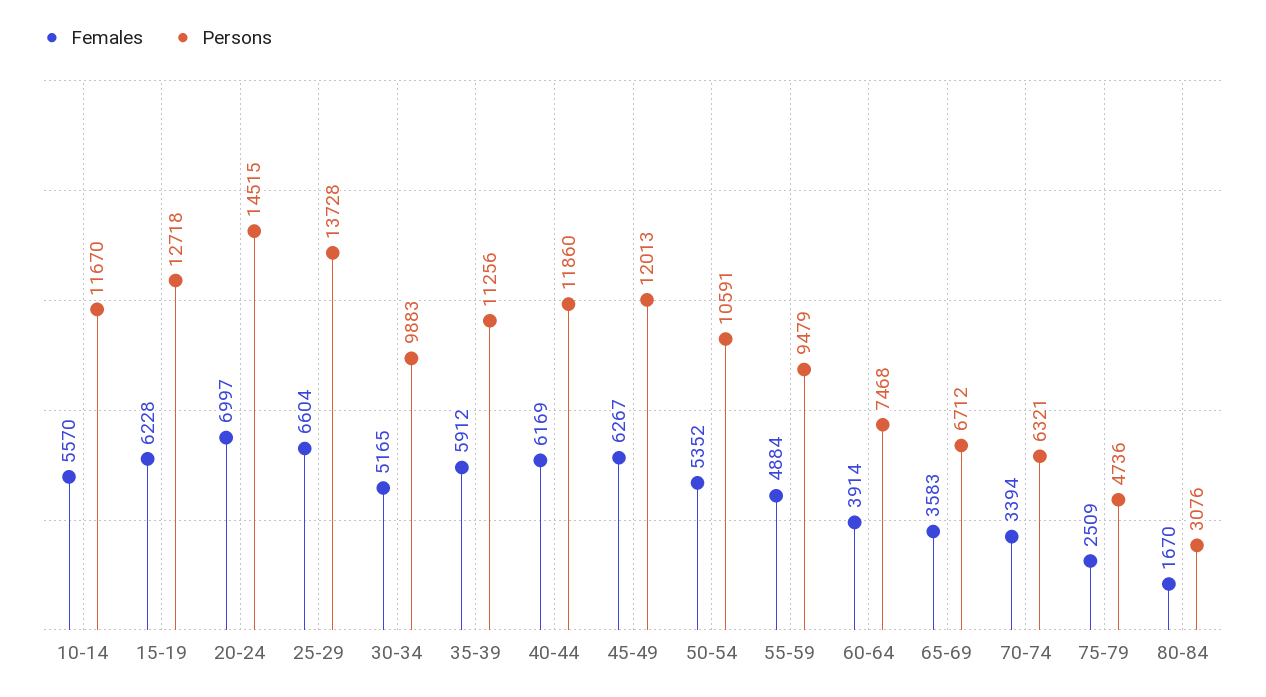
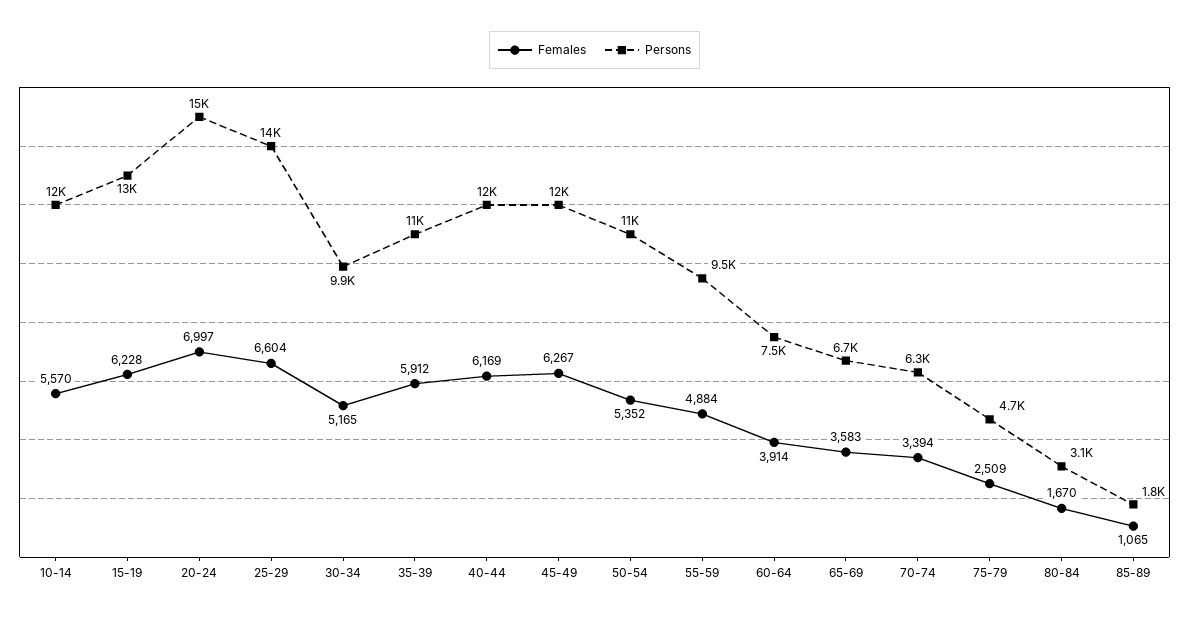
Females, 85-89: none -> 1065
Persons, 85-89: none -> 1800

